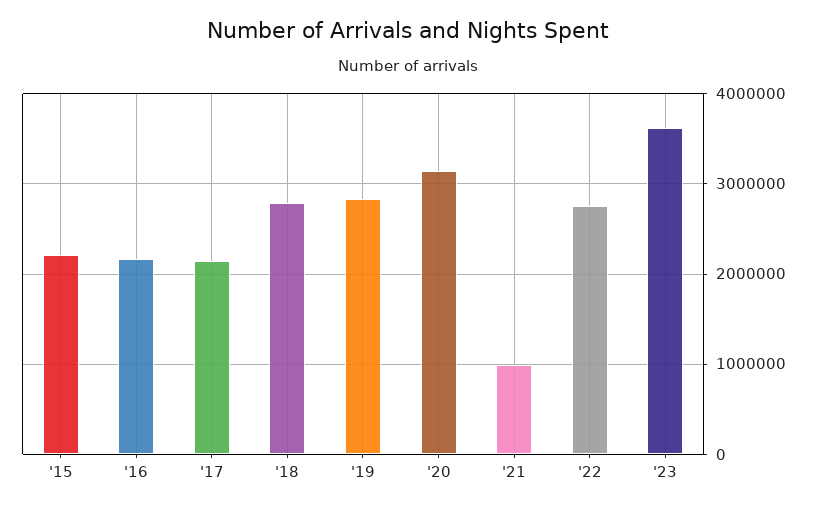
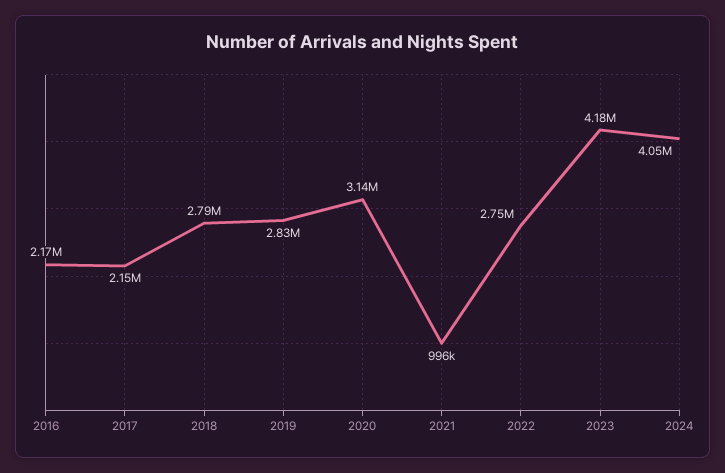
'15: 2200000 -> none
'23: 3600000 -> 4180000
2024: none -> 4050000

